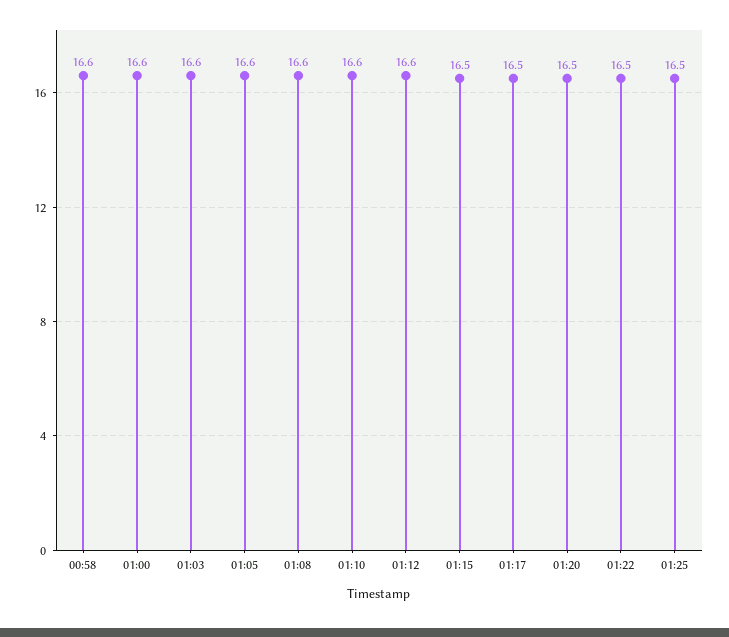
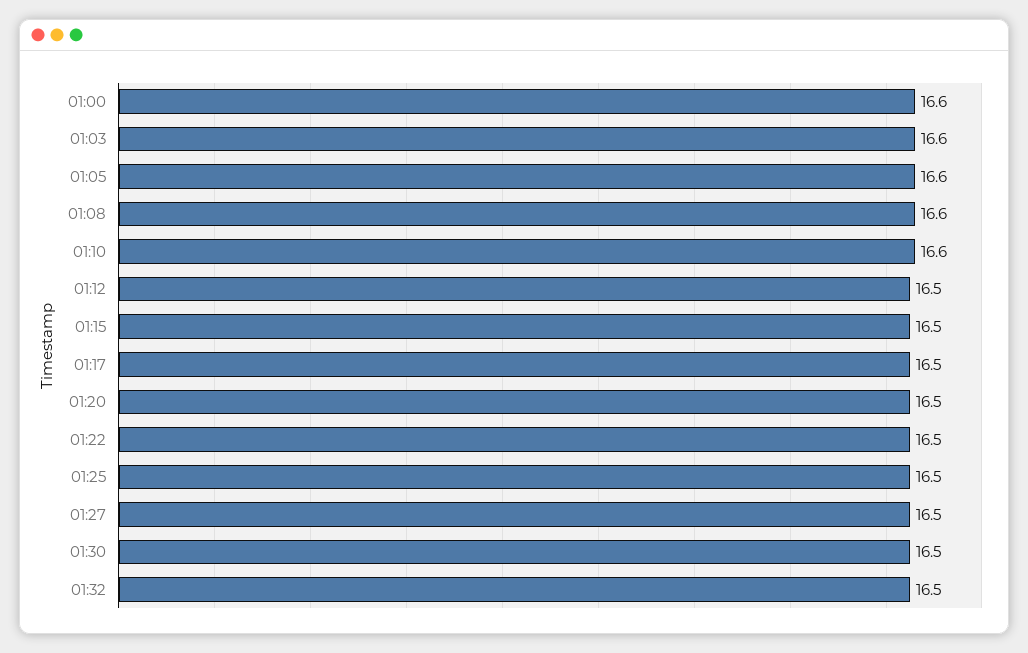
00:58: 16.6 -> none
01:12: 16.6 -> 16.5
01:27: none -> 16.5
01:30: none -> 16.5
01:32: none -> 16.5

